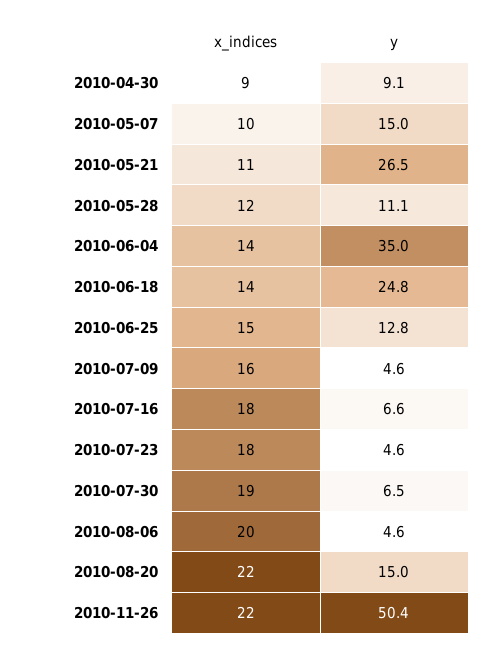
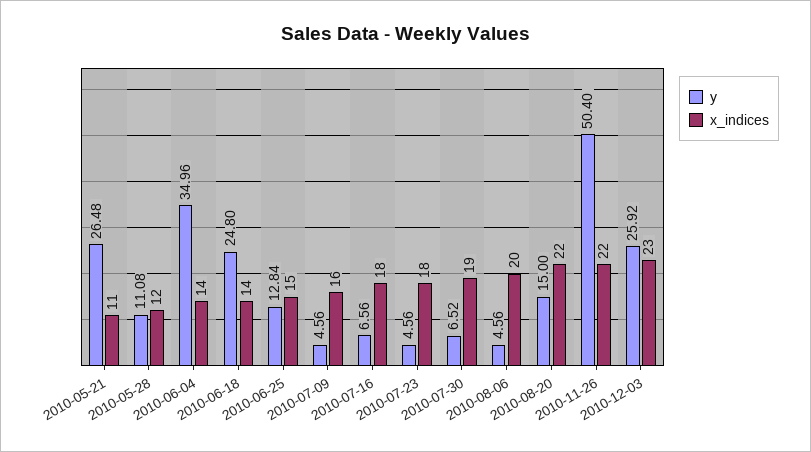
x_indices, 2010-04-30: 9 -> none
y, 2010-04-30: 9.1 -> none
x_indices, 2010-05-07: 10 -> none
y, 2010-05-07: 15 -> none
y, 2010-12-03: none -> 25.92
x_indices, 2010-12-03: none -> 23

